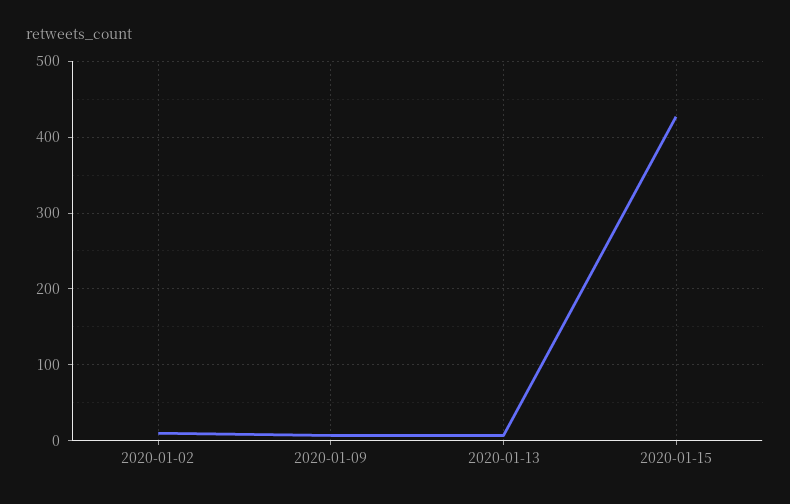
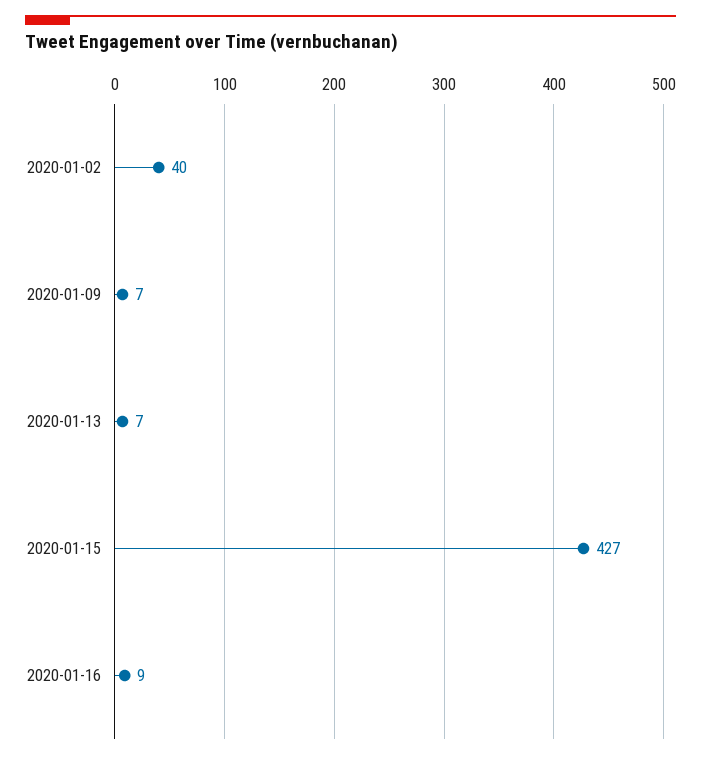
2020-01-02: 10 -> 40
2020-01-16: none -> 9

